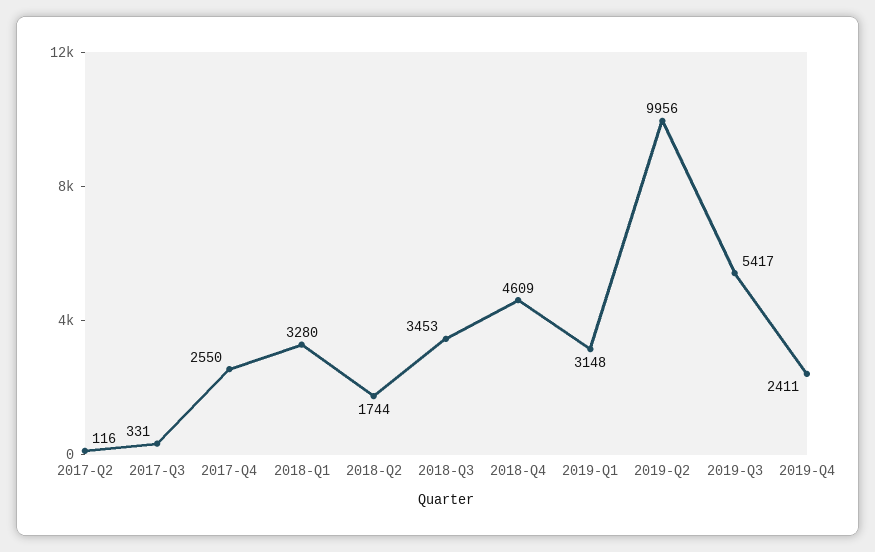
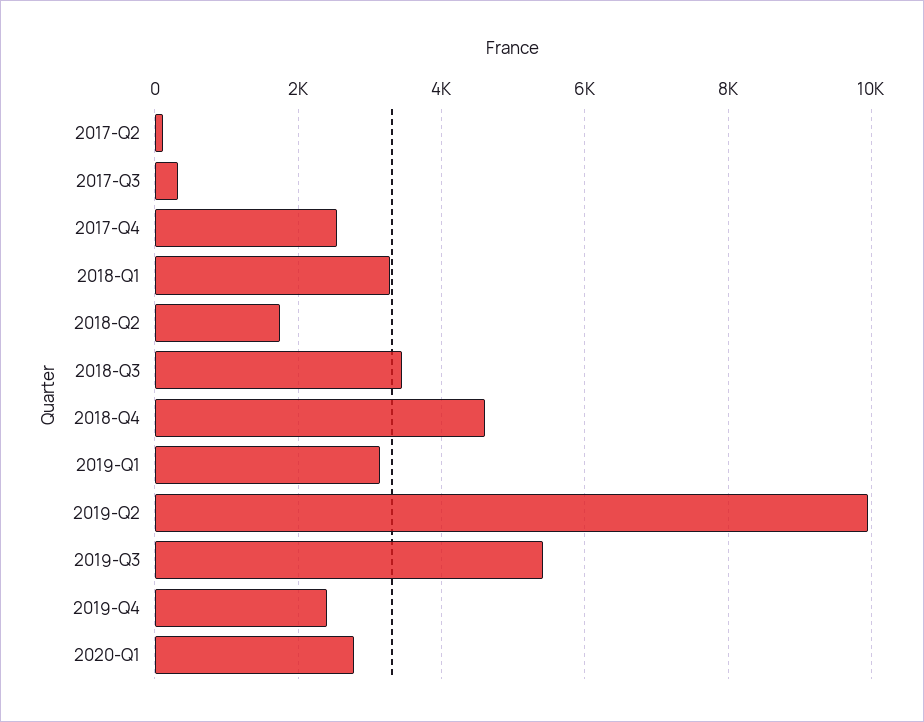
2020-Q1: none -> 2800

